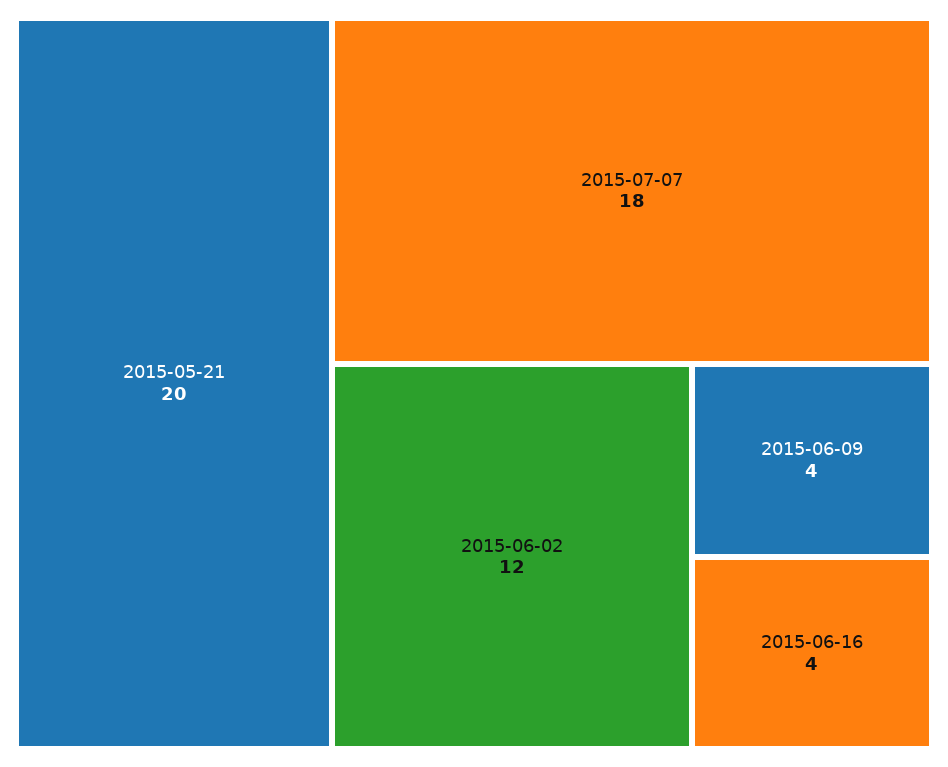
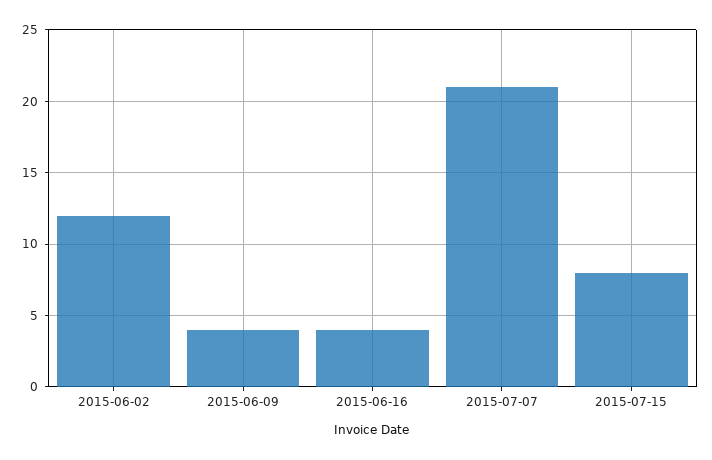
2015-05-21: 20 -> none
2015-07-07: 18 -> 21
2015-07-15: none -> 8

